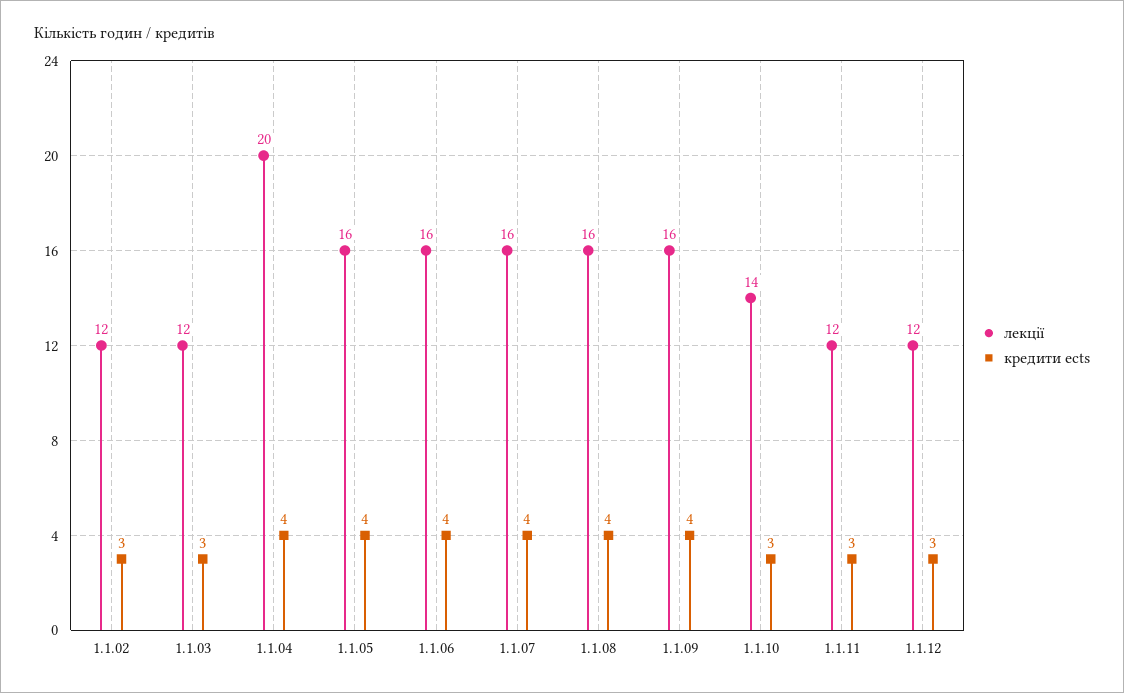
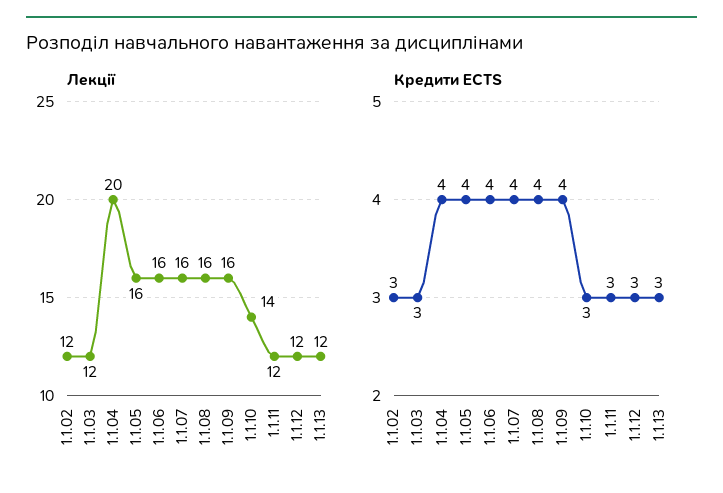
лекції, 1.1.13: none -> 12
кредити ects, 1.1.13: none -> 3

